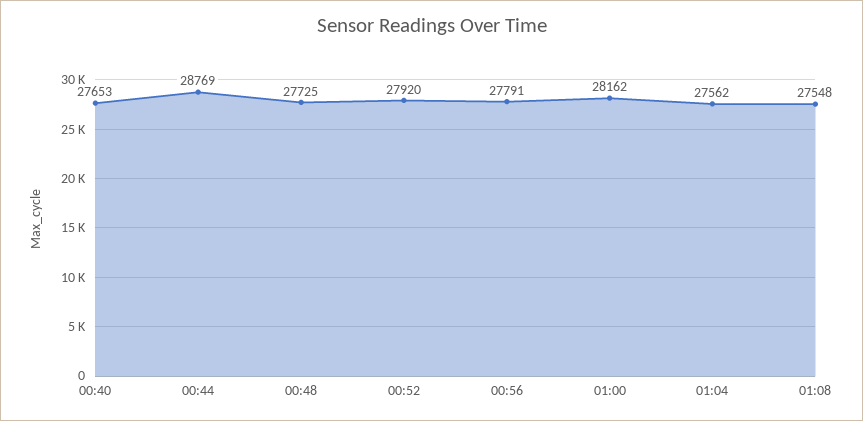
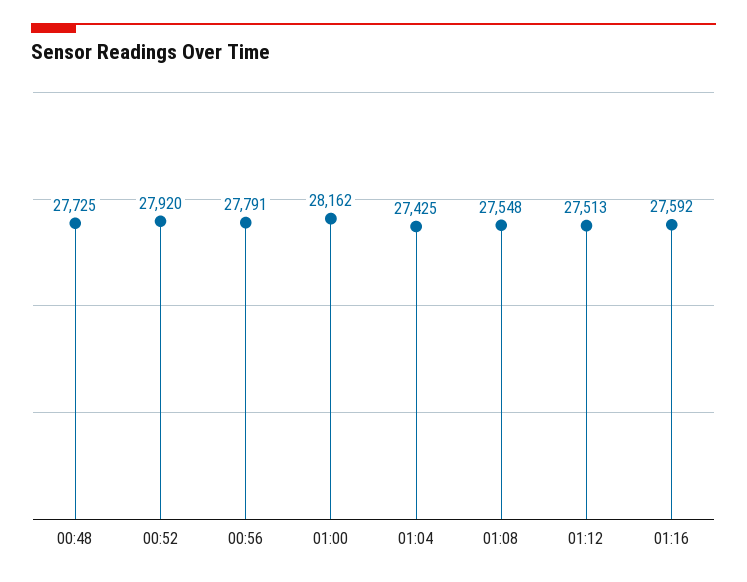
00:40: 27653 -> none
00:44: 28769 -> none
01:04: 27562 -> 27425
01:12: none -> 27513
01:16: none -> 27592

